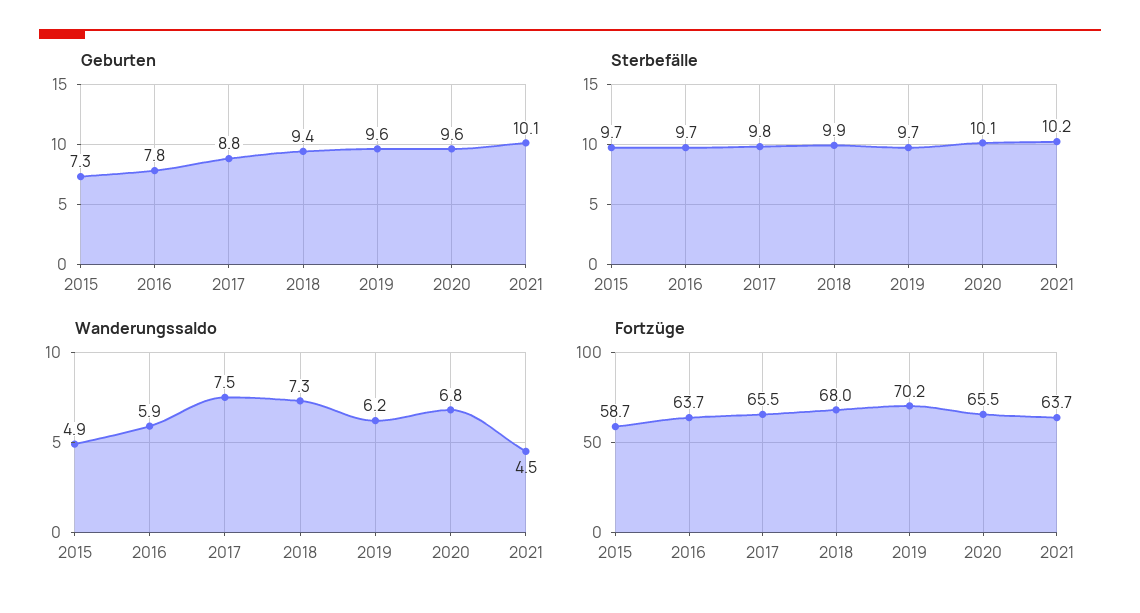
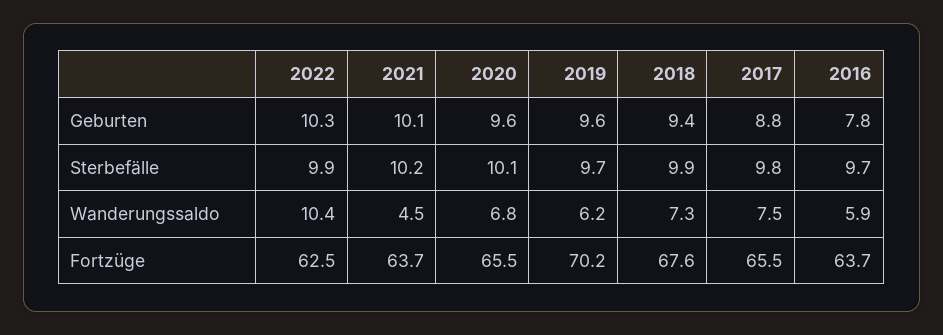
Geburten, 2015: 7.3 -> none
Sterbefälle, 2015: 9.7 -> none
Wanderungssaldo, 2015: 4.9 -> none
Fortzüge, 2015: 58.7 -> none
Fortzüge, 2018: 68 -> 67.6
Geburten, 2022: none -> 10.3
Sterbefälle, 2022: none -> 9.9
Wanderungssaldo, 2022: none -> 10.4
Fortzüge, 2022: none -> 62.5

